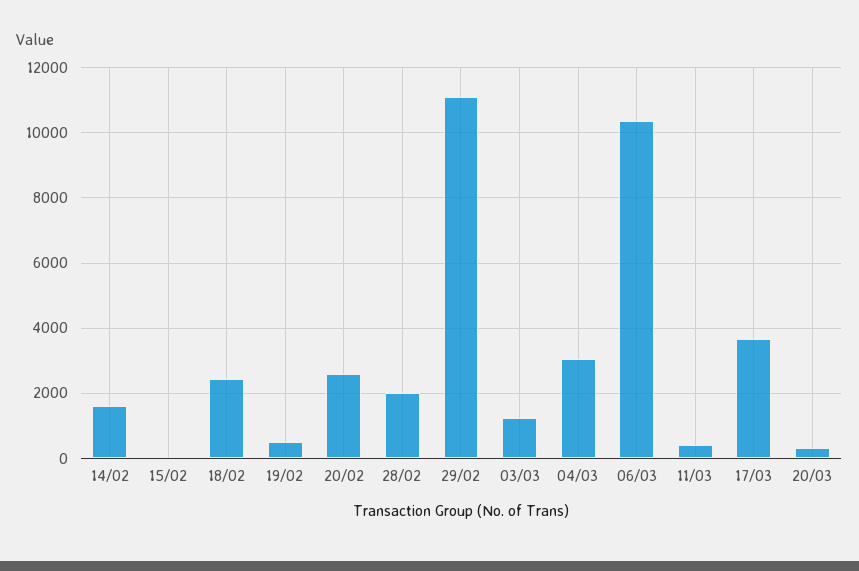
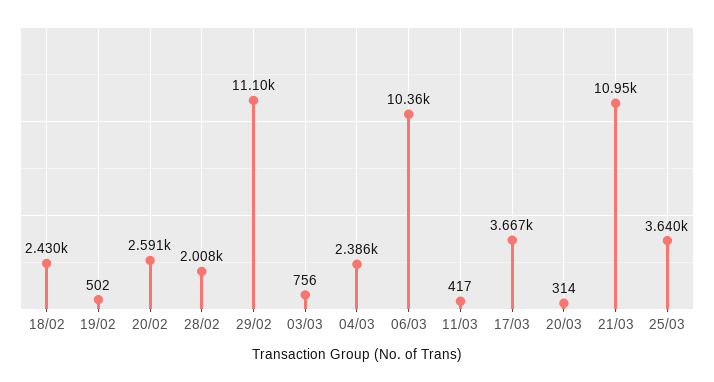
14/02: 1600 -> none
15/02: 0 -> none
03/03: 1200 -> 756
04/03: 3000 -> 2386
21/03: none -> 10950
25/03: none -> 3640

